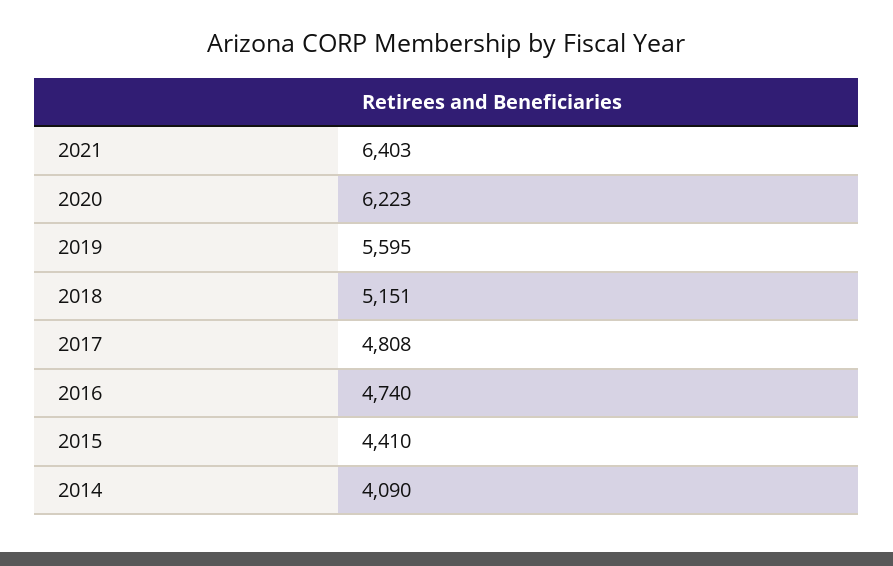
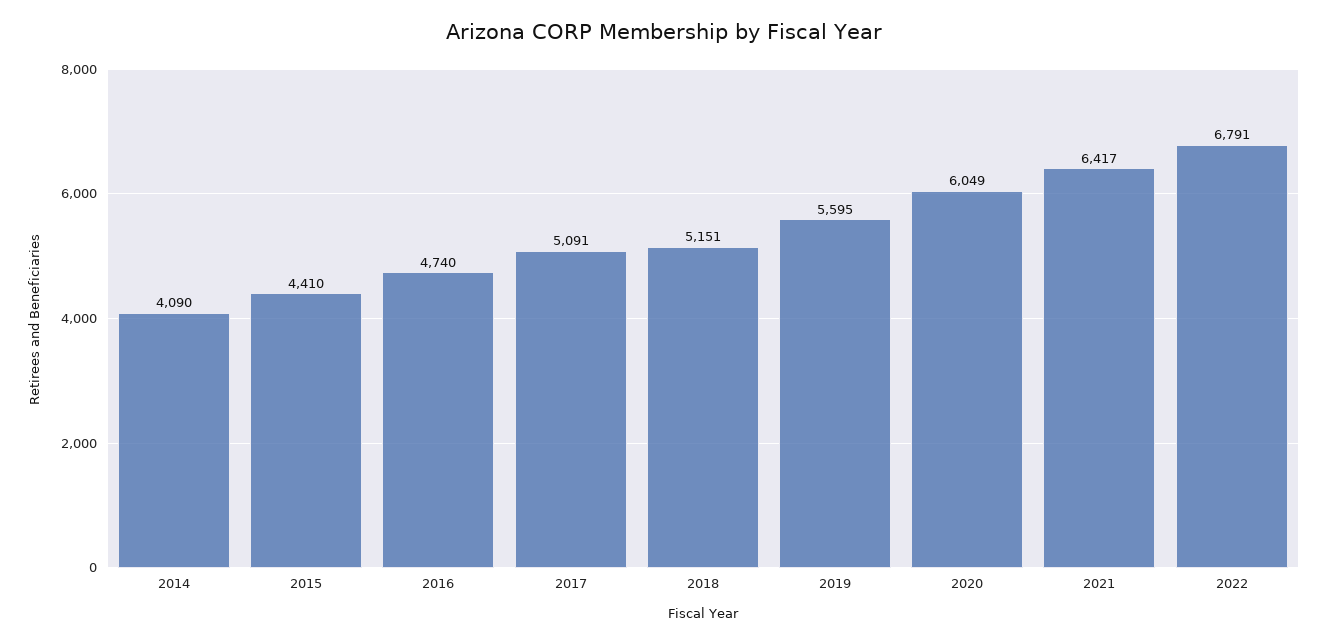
2021: 6403 -> 6417
2020: 6223 -> 6049
2017: 4808 -> 5091
2022: none -> 6791

